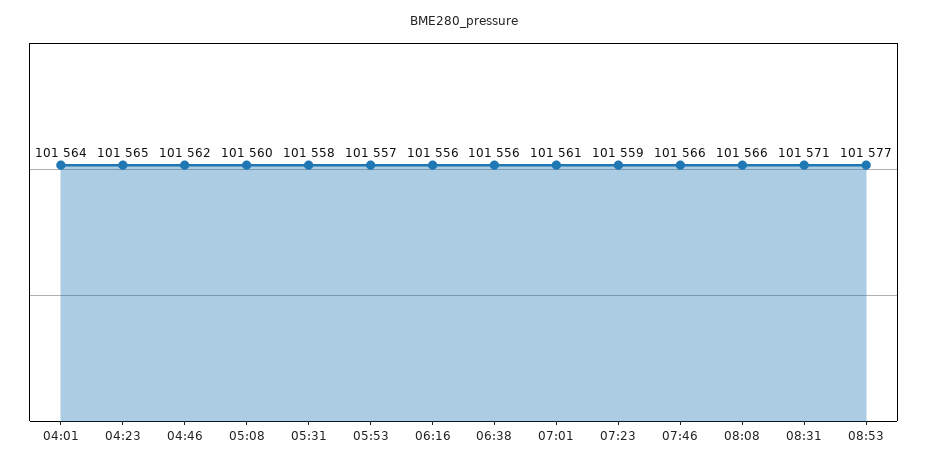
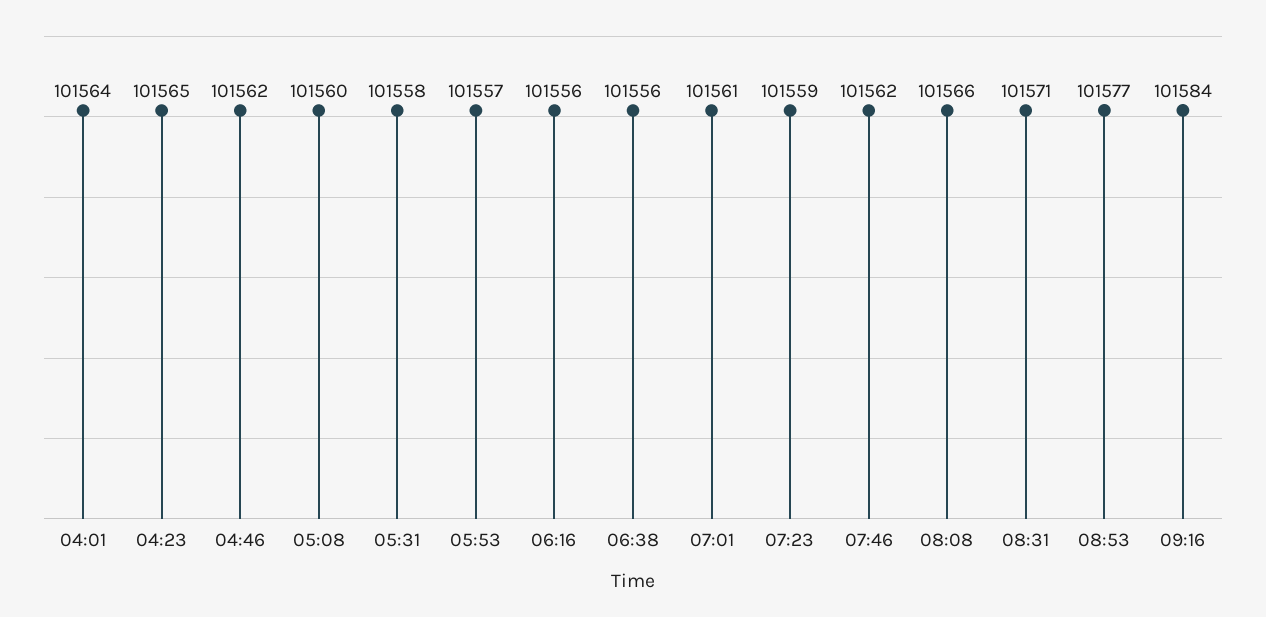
07:46: 101566 -> 101562
09:16: none -> 101584

